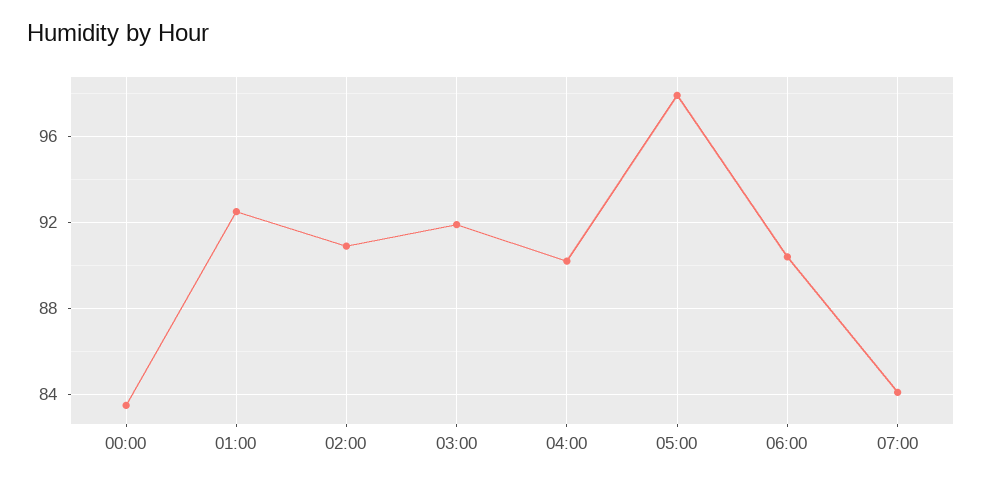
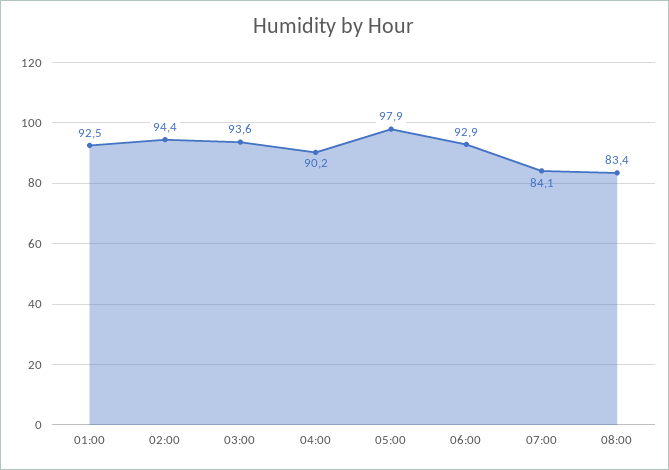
00:00: 83.5 -> none
02:00: 91 -> 94.4
03:00: 92 -> 93.6
06:00: 90.5 -> 92.9
08:00: none -> 83.4

